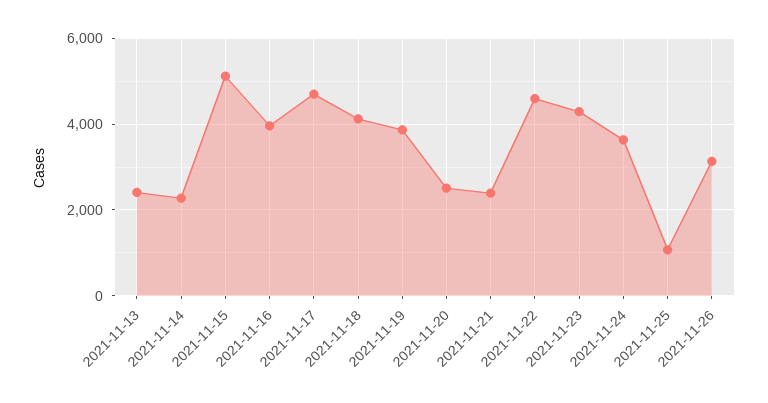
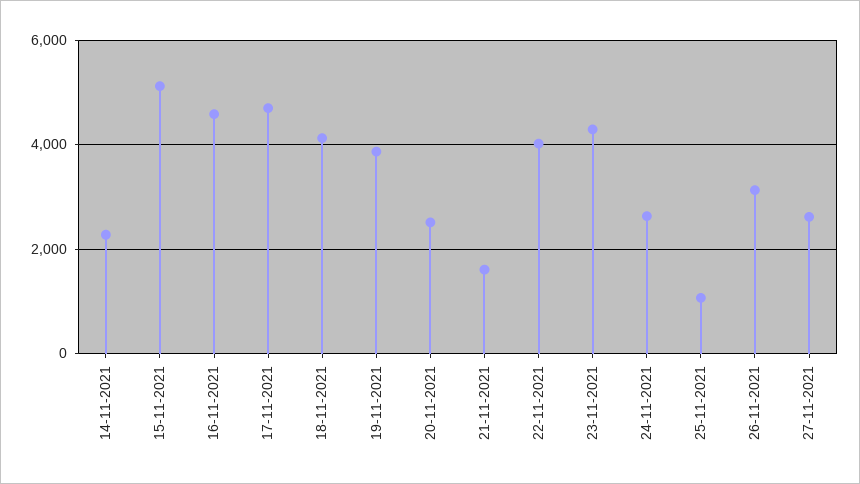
2021-11-13: 2400 -> none
2021-11-16: 4000 -> 4600
2021-11-21: 2400 -> 1600
2021-11-22: 4600 -> 4000
2021-11-24: 3600 -> 2600
27-11-2021: none -> 2600

